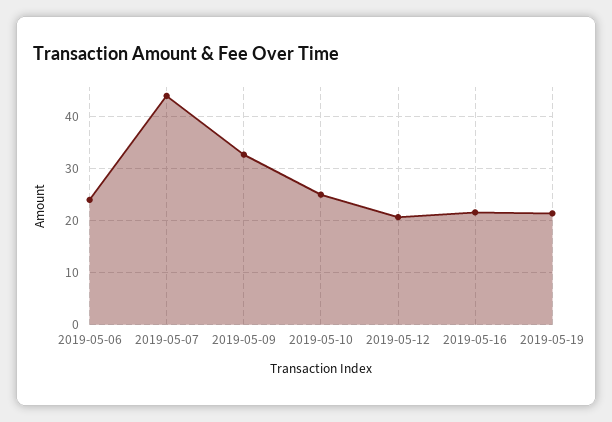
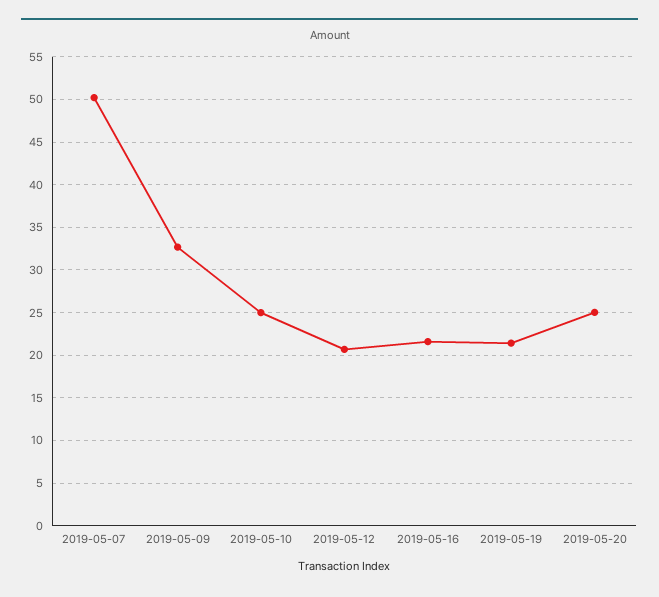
2019-05-06: 24 -> none
2019-05-07: 44 -> 50
2019-05-20: none -> 25

